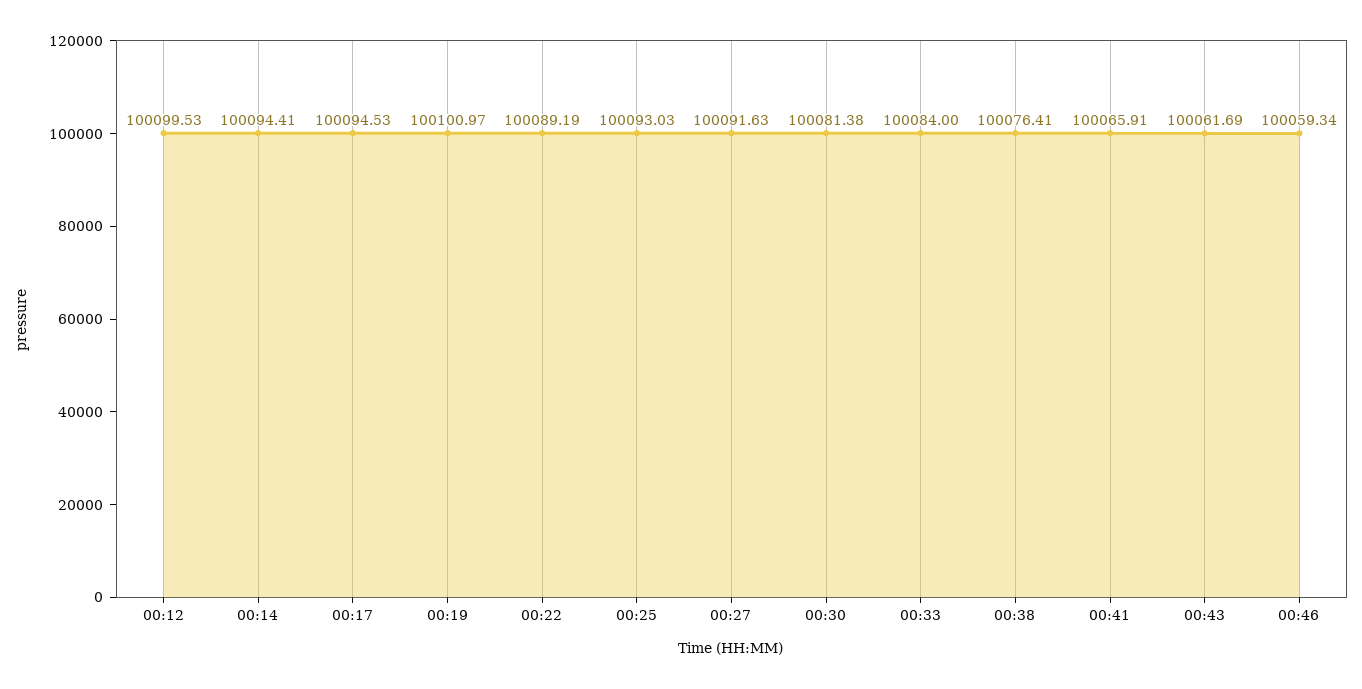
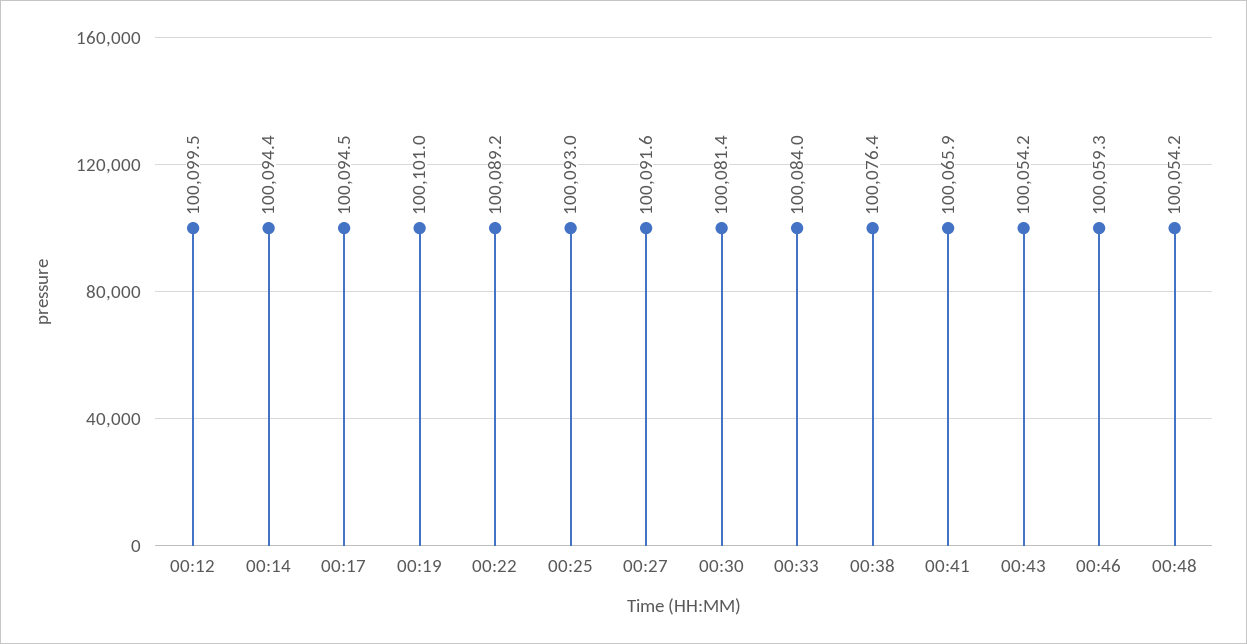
00:43: 100061.69 -> 100054.2
00:48: none -> 100054.2

